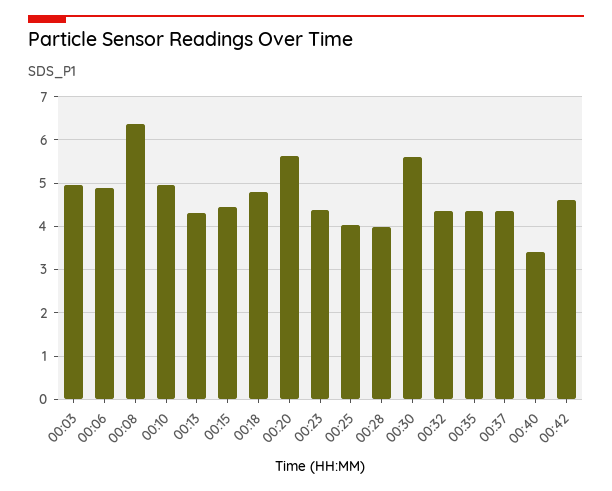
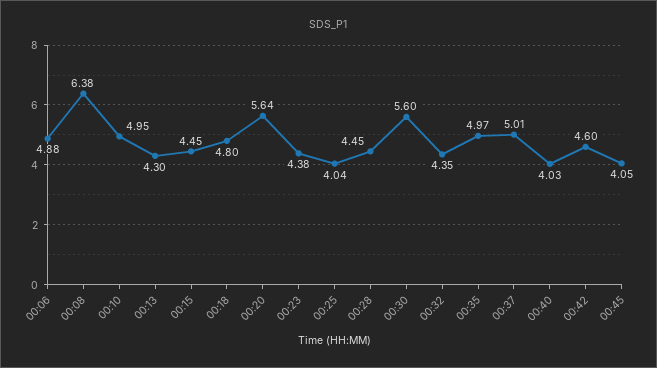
00:03: 5 -> none
00:28: 4 -> 4.45
00:35: 4.4 -> 4.97
00:37: 4.4 -> 5.01
00:40: 3.4 -> 4.03
00:45: none -> 4.05

